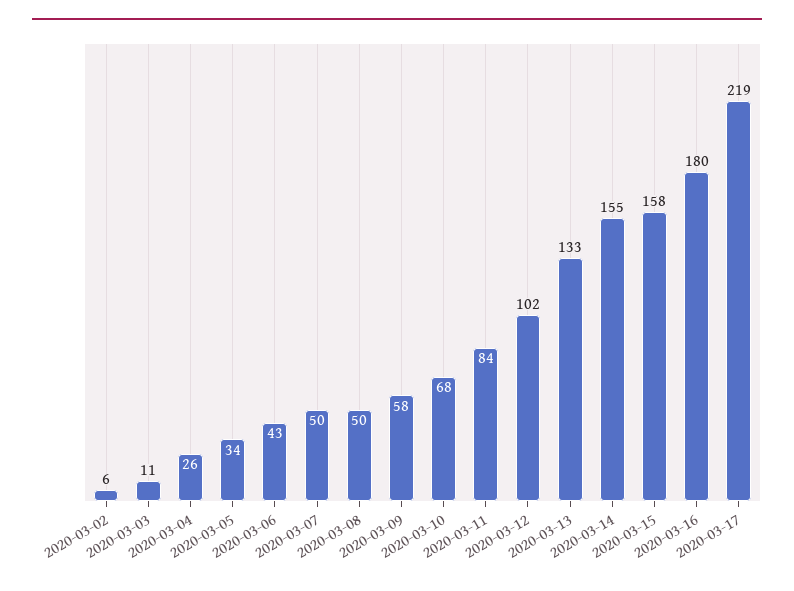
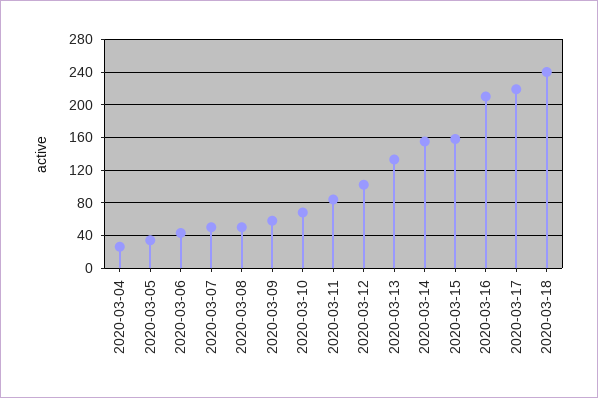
2020-03-02: 6 -> none
2020-03-03: 11 -> none
2020-03-16: 180 -> 210
2020-03-18: none -> 240

